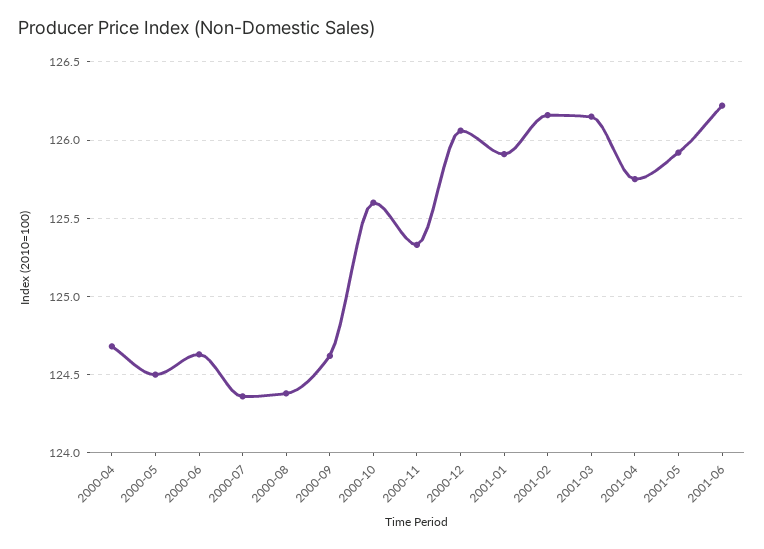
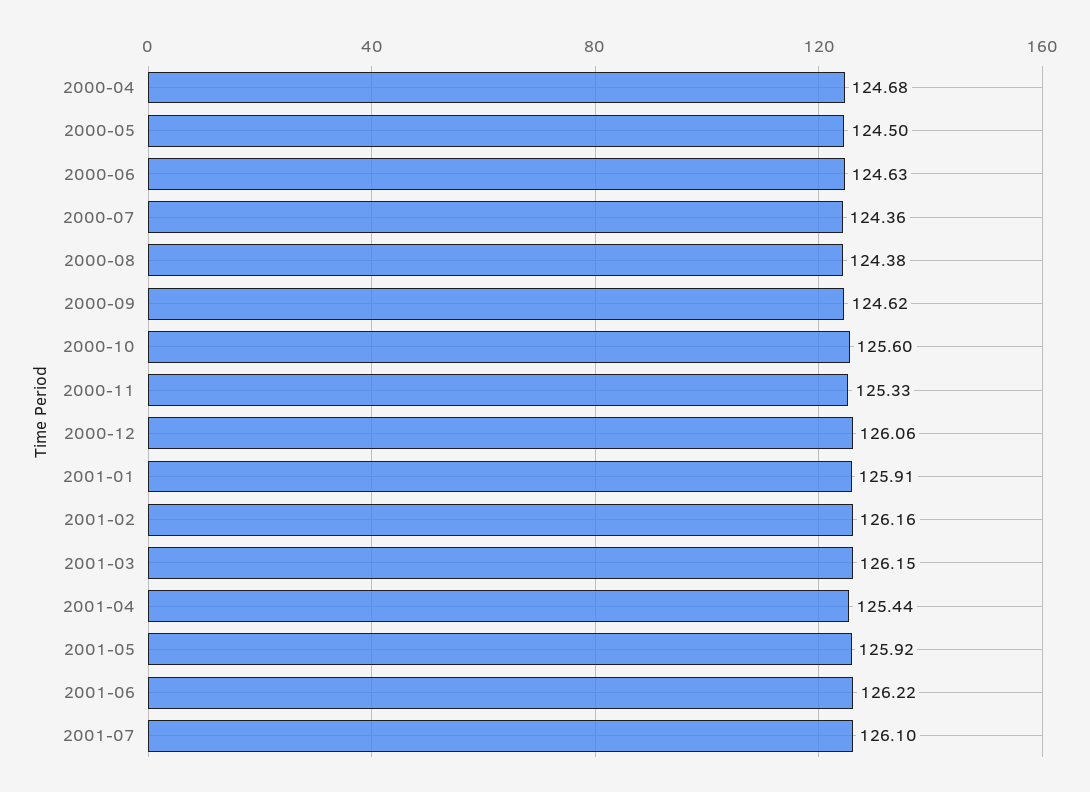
2001-04: 125.75 -> 125.44
2001-07: none -> 126.1

